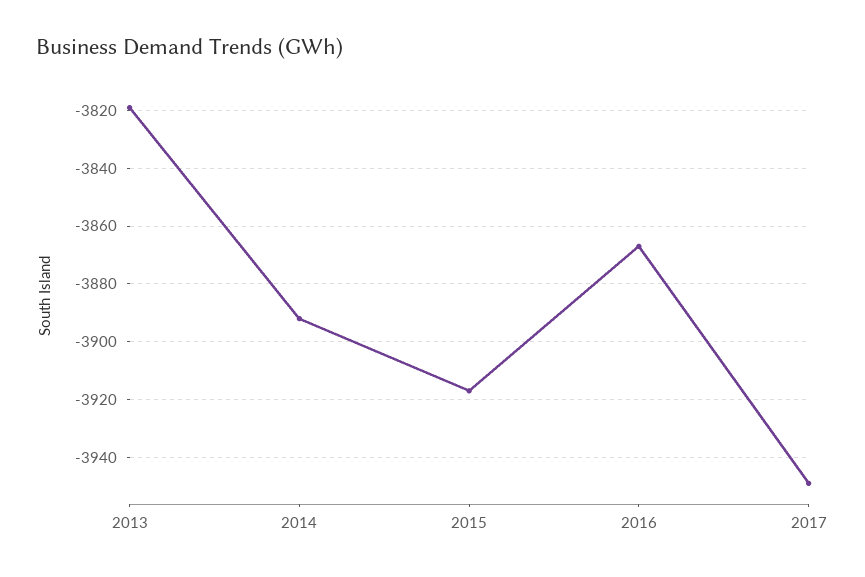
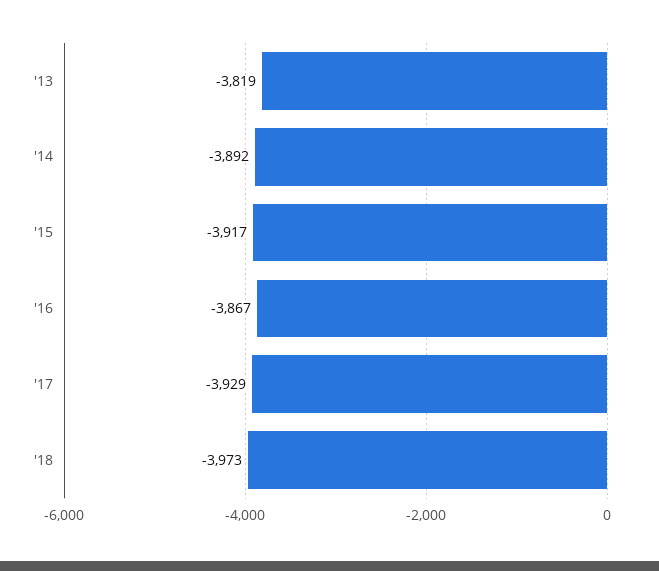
2017: -3950 -> -3929
'18: none -> -3973

